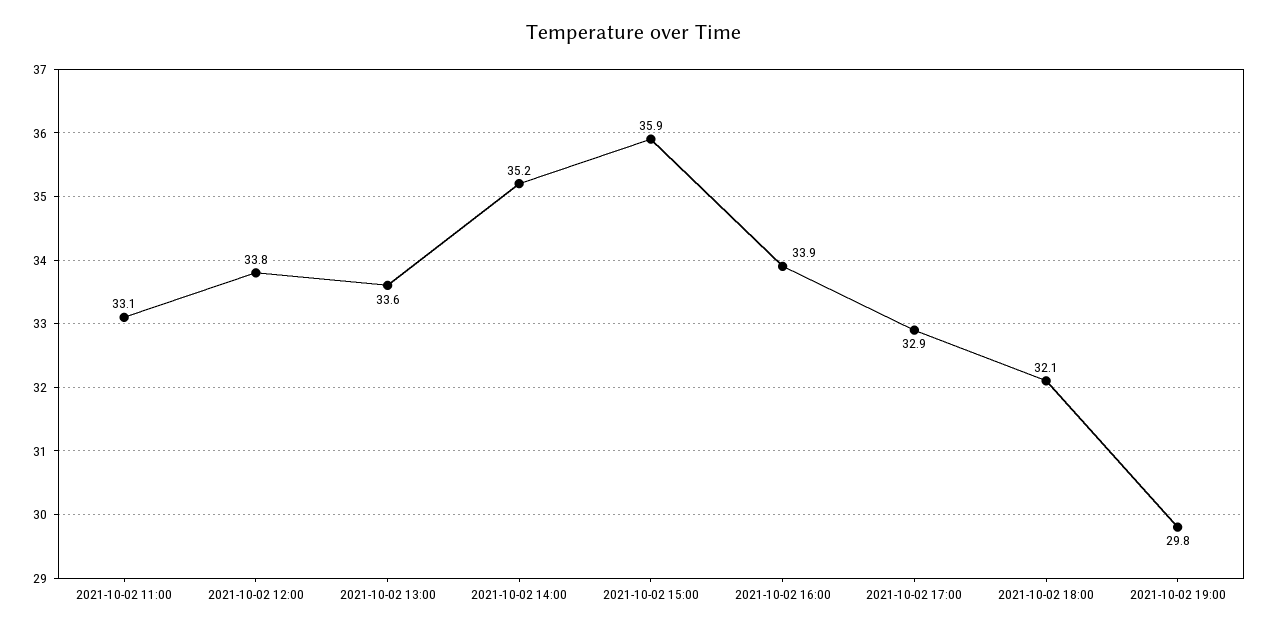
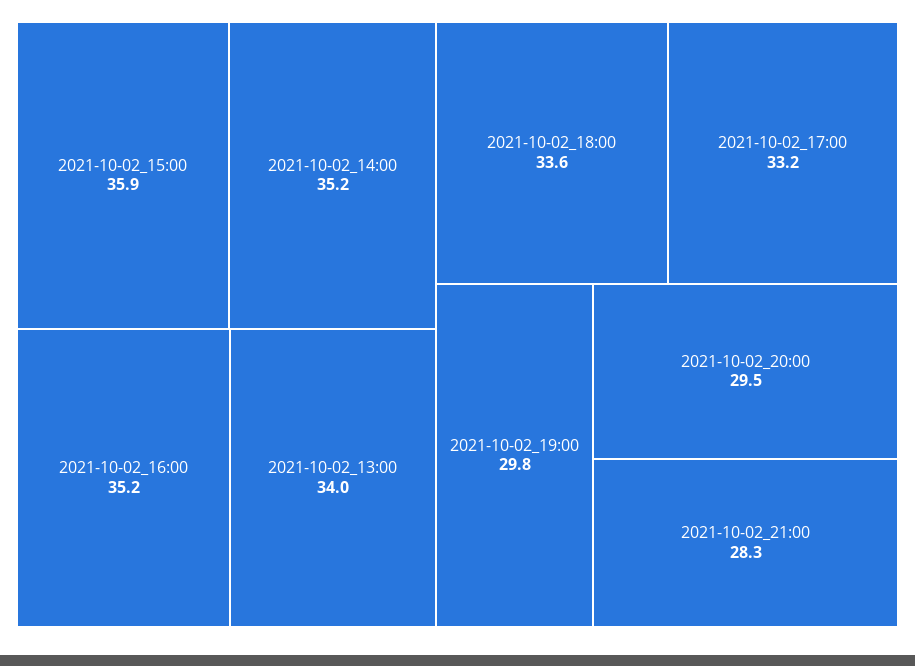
2021-10-02 11:00: 33.1 -> none
2021-10-02 12:00: 33.8 -> none
2021-10-02 13:00: 33.6 -> 34
2021-10-02 16:00: 33.9 -> 35.2
2021-10-02 17:00: 32.9 -> 33.2
2021-10-02 18:00: 32.1 -> 33.6
2021-10-02_20:00: none -> 29.5
2021-10-02_21:00: none -> 28.3

